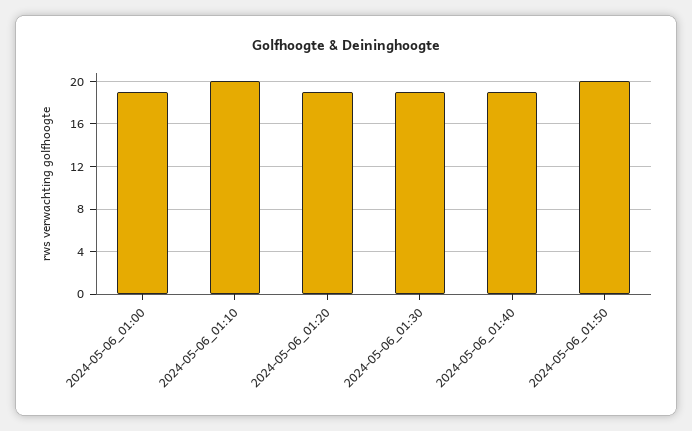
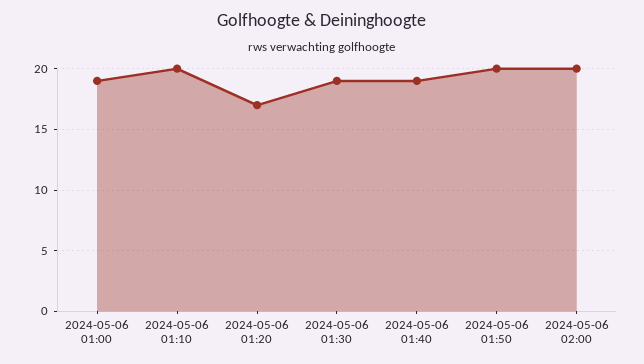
2024-05-06_01:20: 19 -> 17
2024-05-06 02:00: none -> 20

